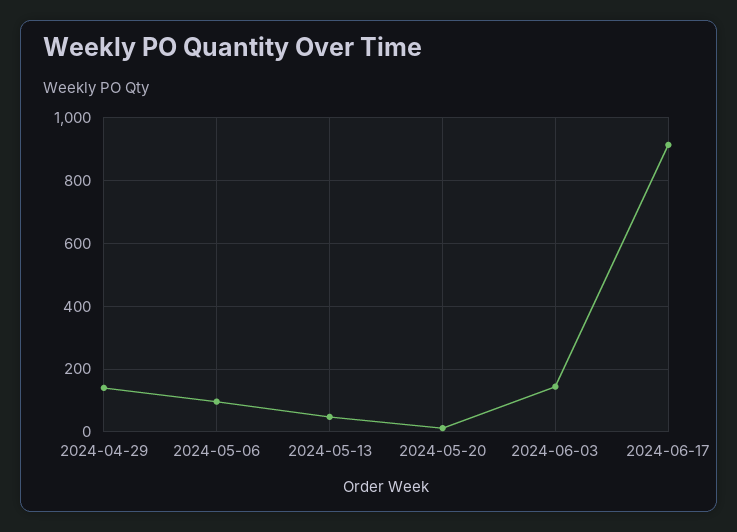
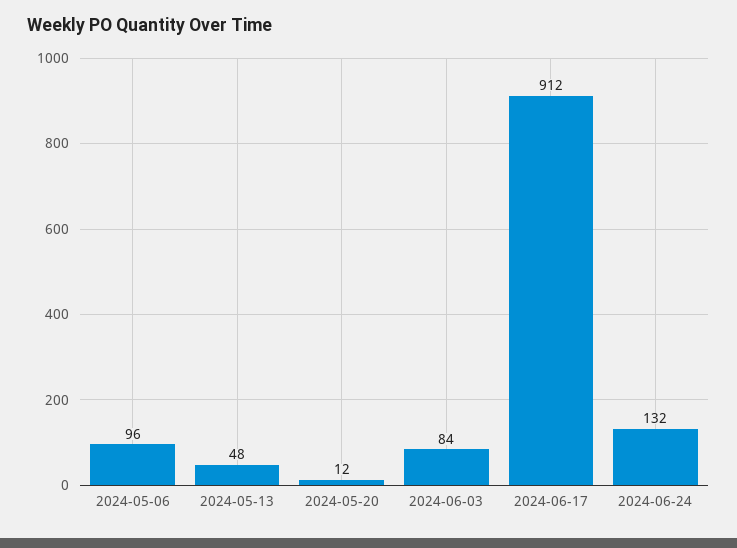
2024-04-29: 140 -> none
2024-06-03: 140 -> 84
2024-06-24: none -> 132

